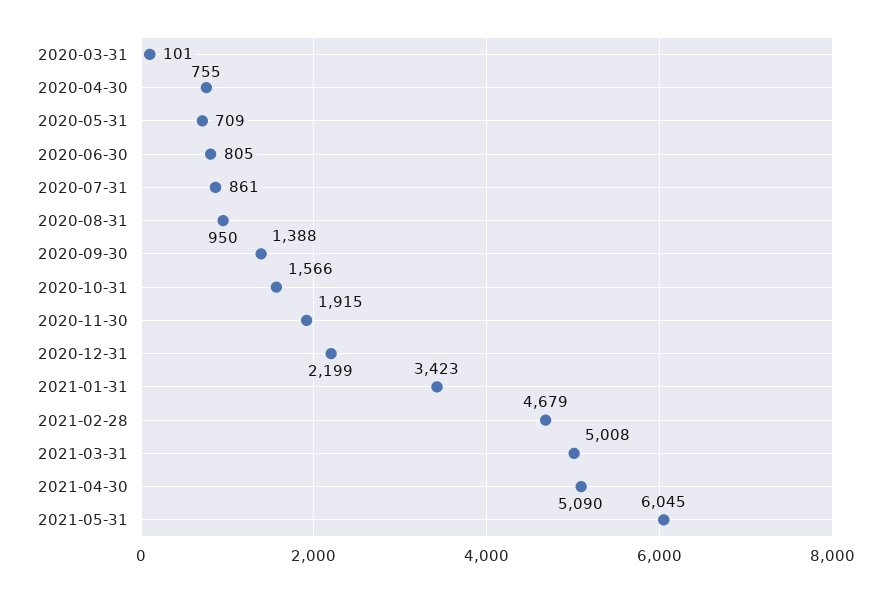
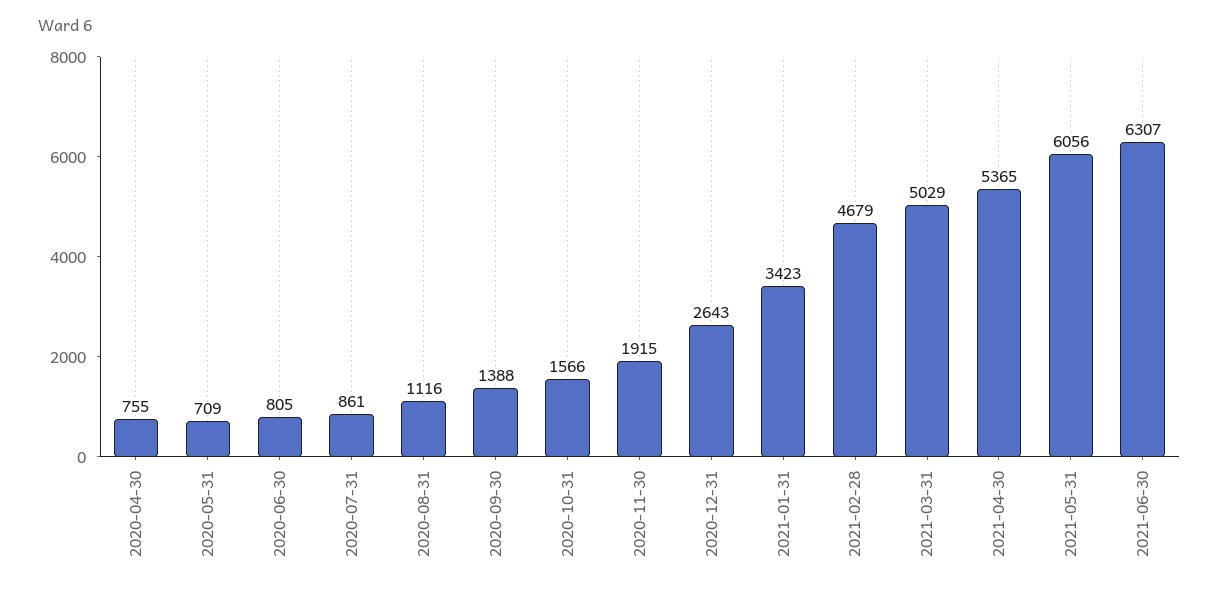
2020-03-31: 101 -> none
2020-08-31: 950 -> 1116
2020-12-31: 2199 -> 2643
2021-03-31: 5008 -> 5029
2021-04-30: 5090 -> 5365
2021-05-31: 6045 -> 6056
2021-06-30: none -> 6307

